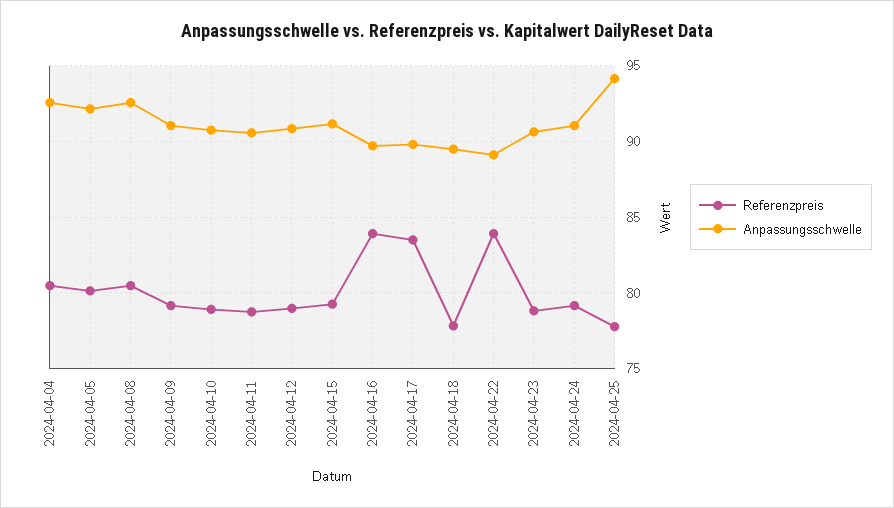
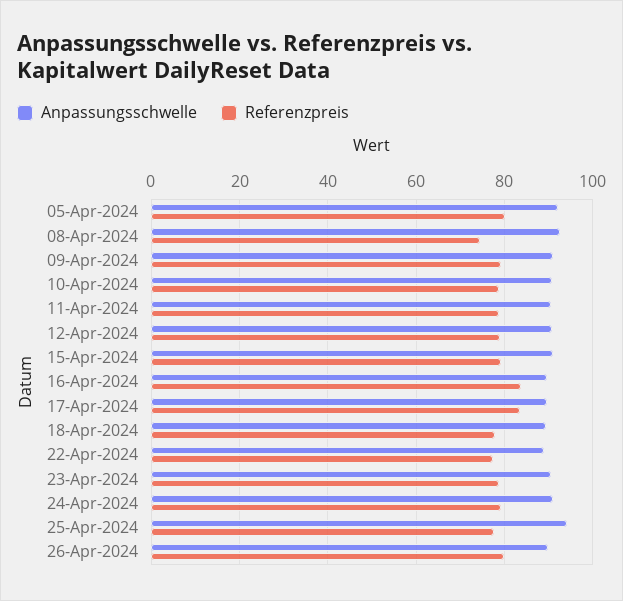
Referenzpreis, 2024-04-04: 80.5 -> none
Anpassungsschwelle, 2024-04-04: 92.5 -> none
Referenzpreis, 2024-04-08: 80.5 -> 74
Referenzpreis, 2024-04-22: 84 -> 78
Anpassungsschwelle, 26-Apr-2024: none -> 90
Referenzpreis, 26-Apr-2024: none -> 80

